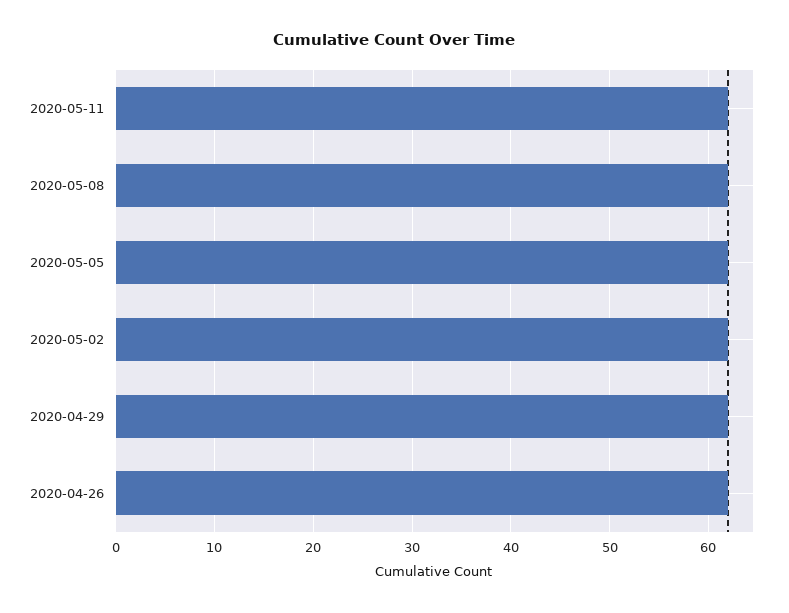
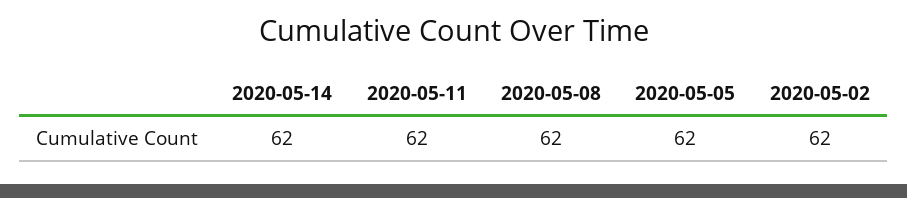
2020-04-29: 62 -> none
2020-04-26: 62 -> none
2020-05-14: none -> 62

